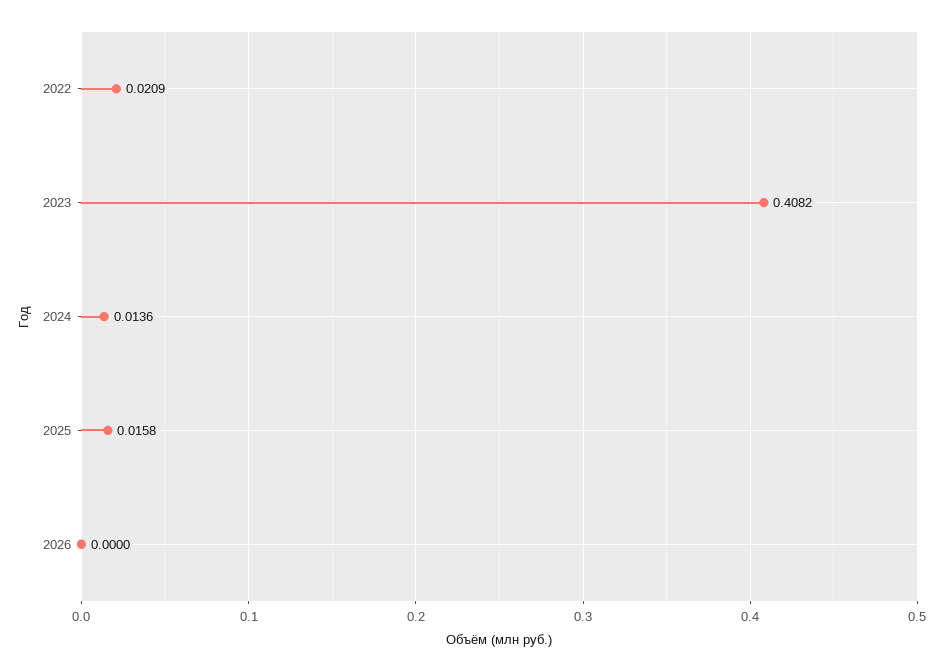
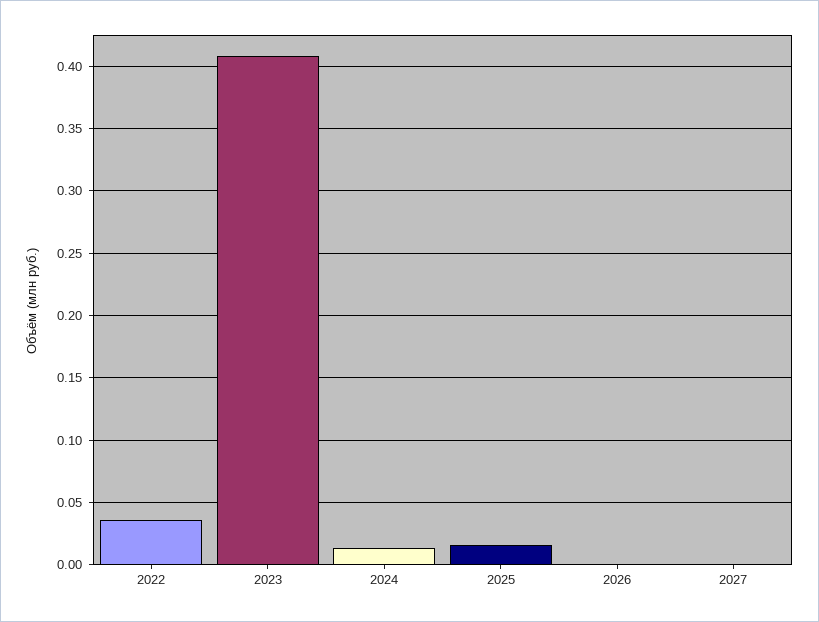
2022: 0.0209 -> 0.035
2027: none -> 0

